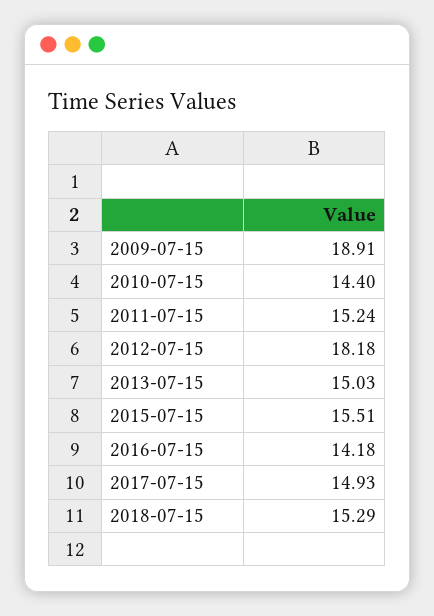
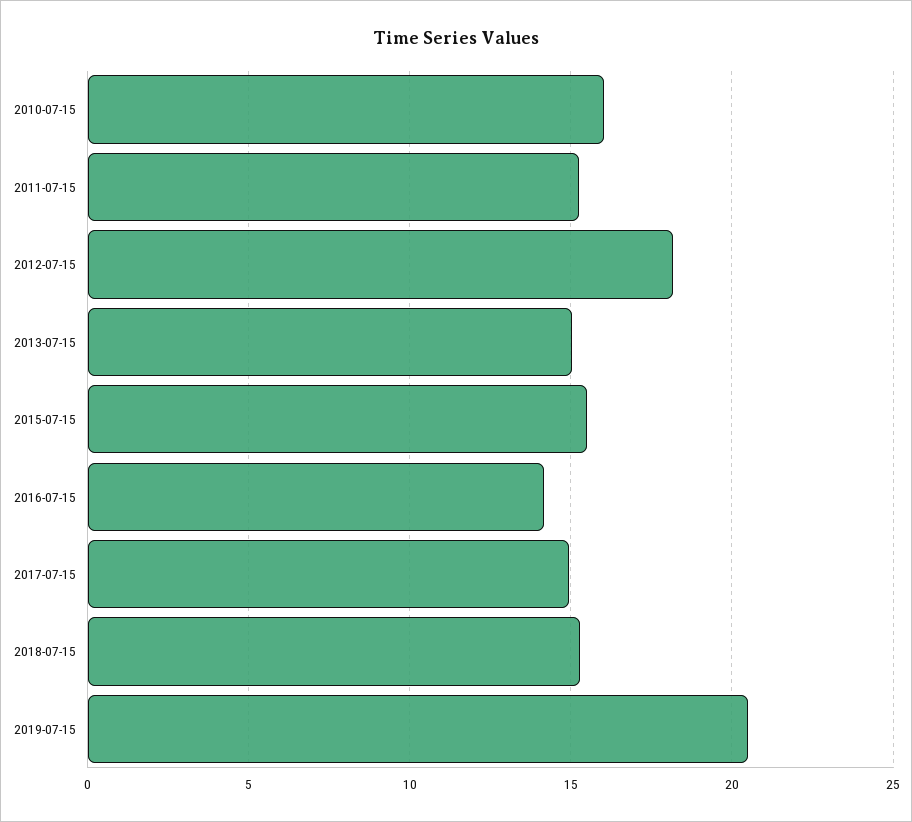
2009-07-15: 18.91 -> none
2010-07-15: 14.4 -> 16
2019-07-15: none -> 20.5

